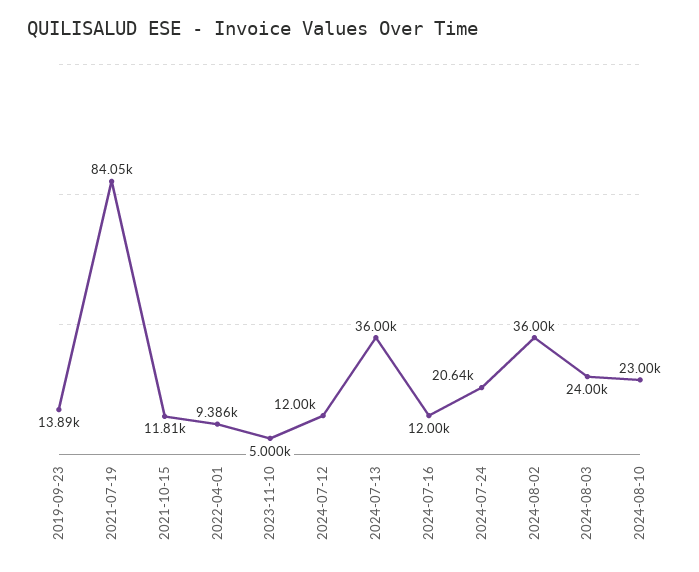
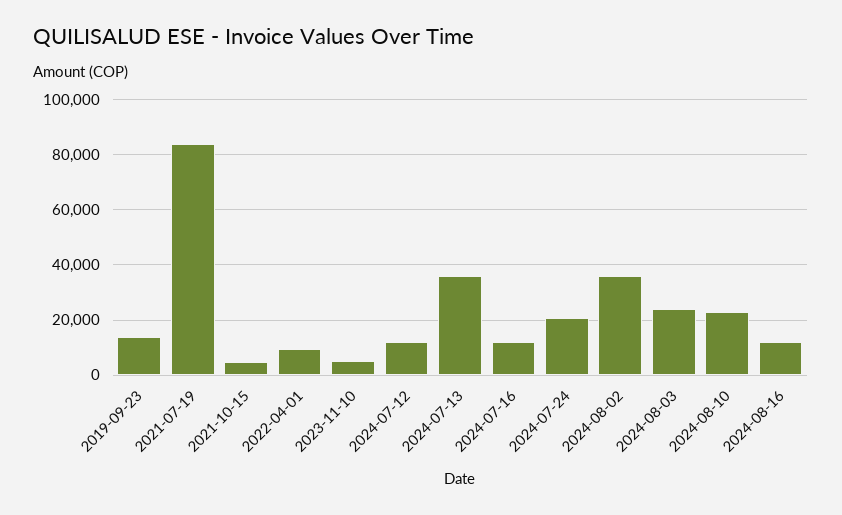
2021-10-15: 11810 -> 5000
2024-08-16: none -> 12500

